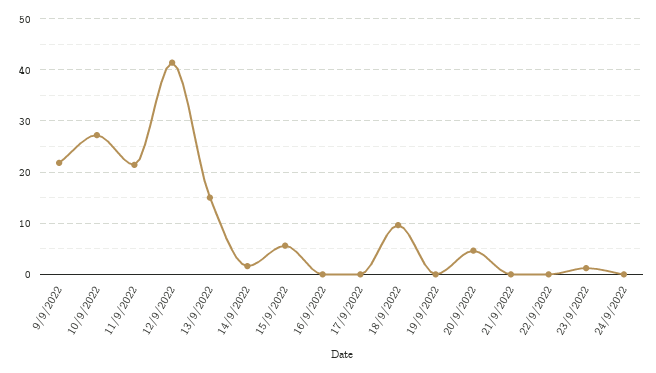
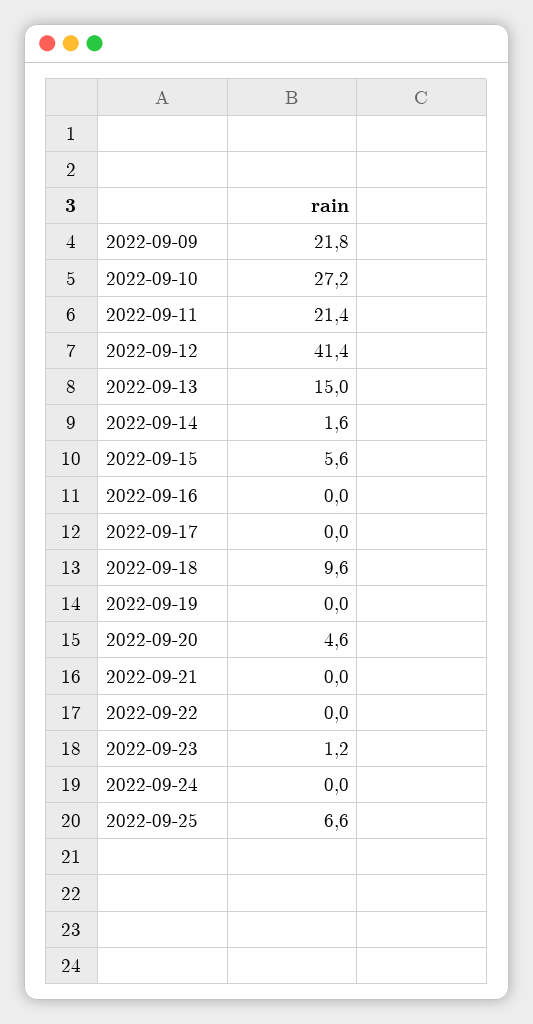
2022-09-25: none -> 6.6

